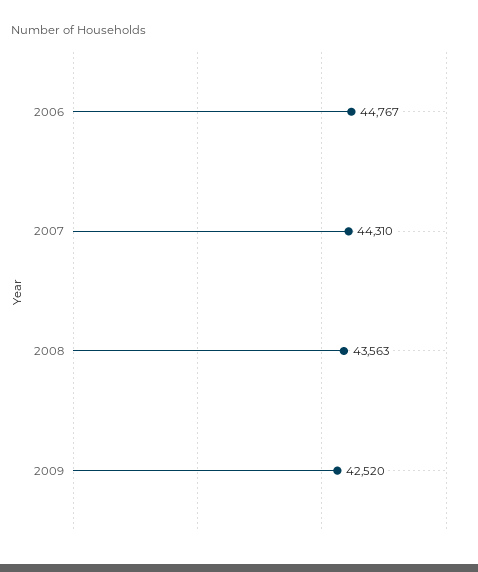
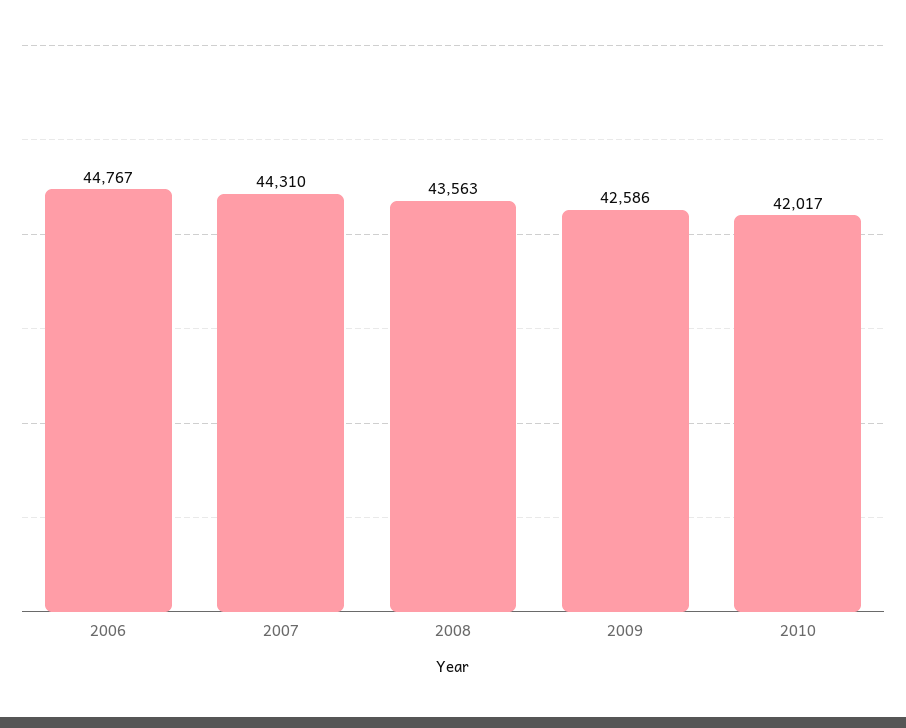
2009: 42520 -> 42586
2010: none -> 42017

